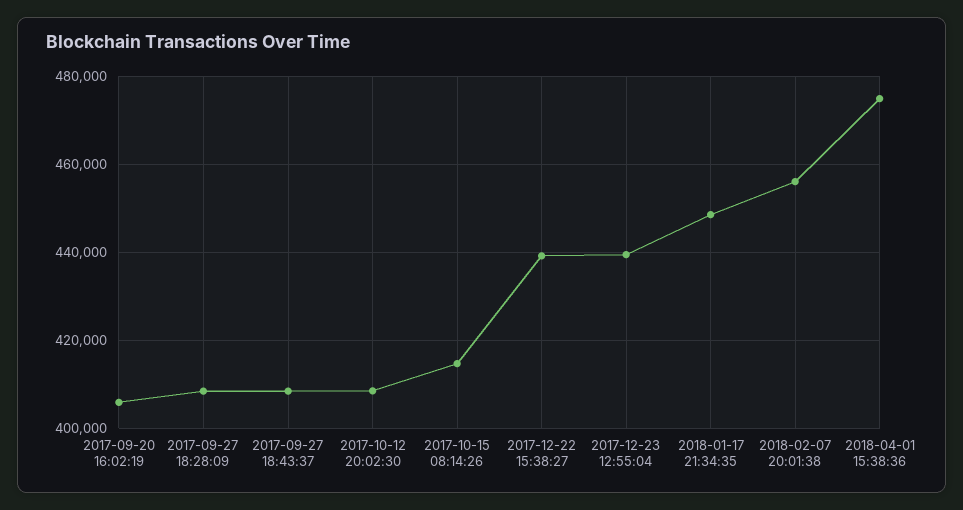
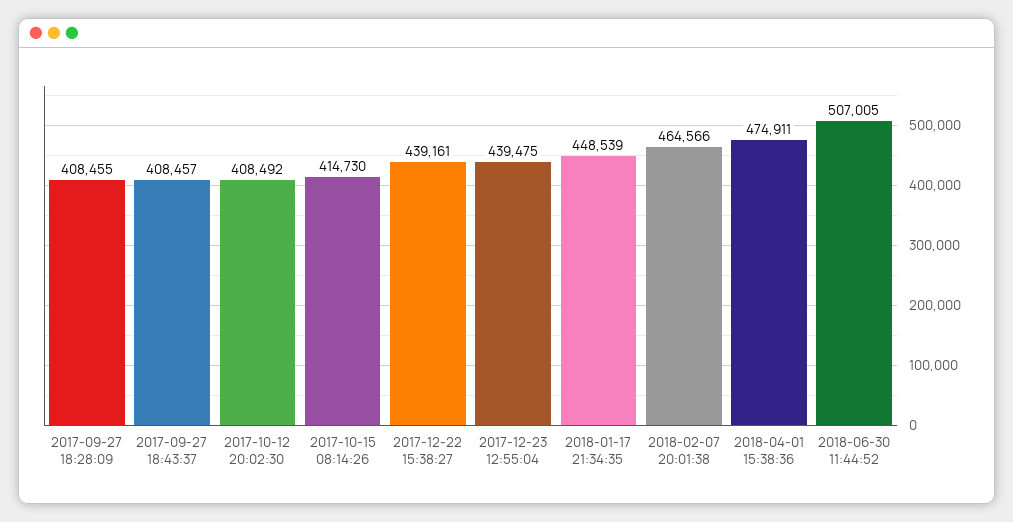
2017-09-20 16:02:19: 406000 -> none
2018-02-07 20:01:38: 456000 -> 464566
2018-06-30 11:44:52: none -> 507005

